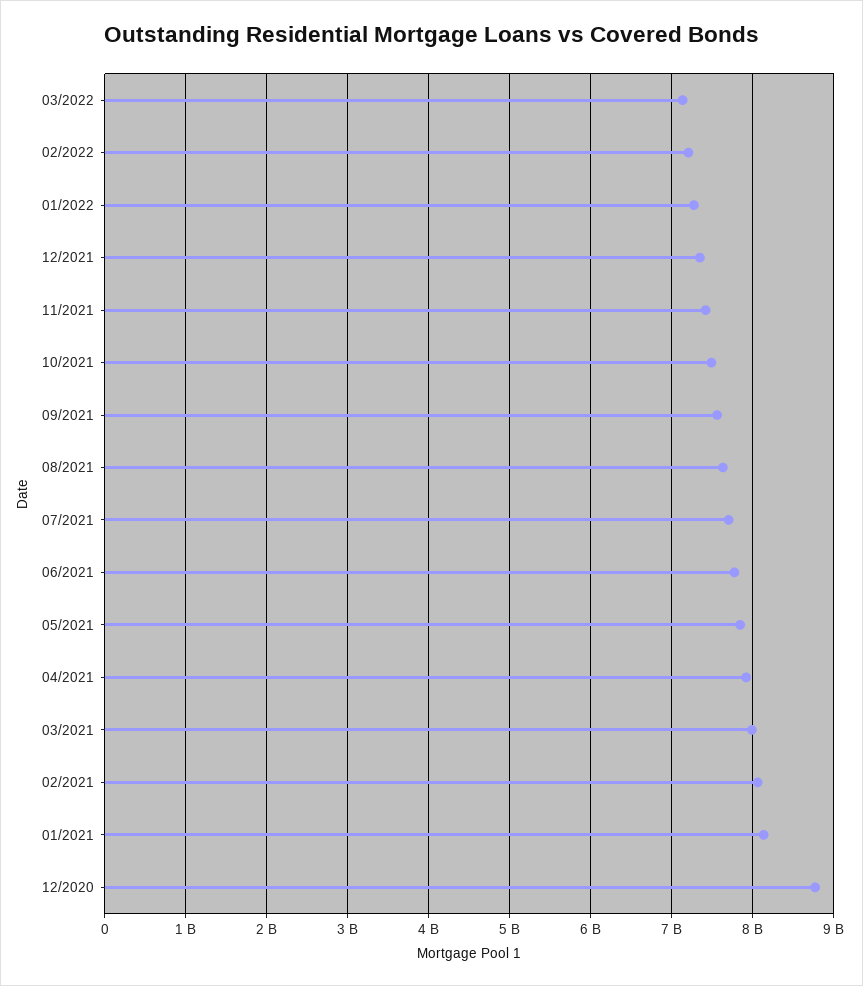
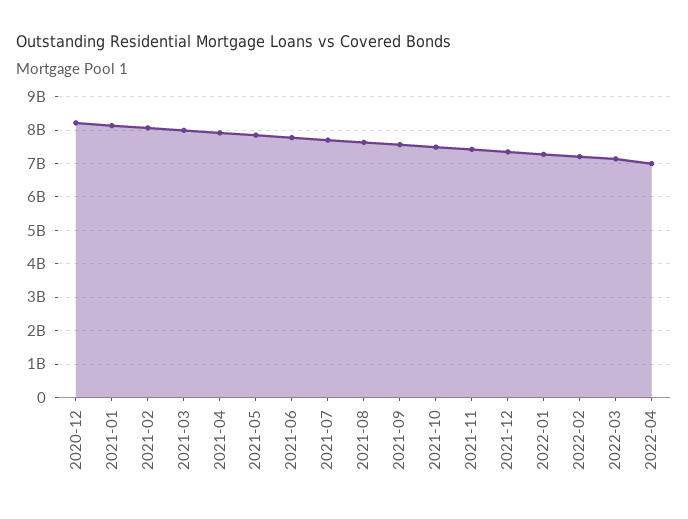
12/2020: 8800000000 -> 8200000000
2022-04: none -> 7000000000

